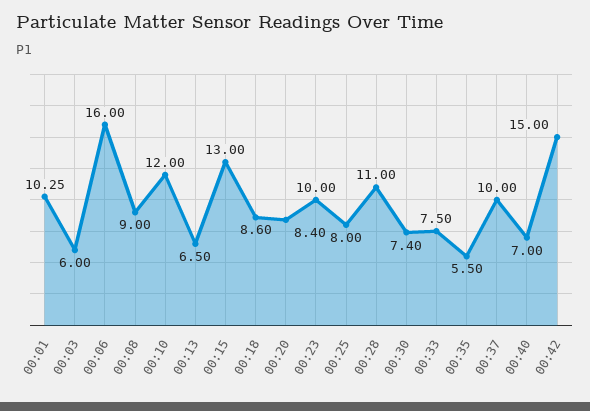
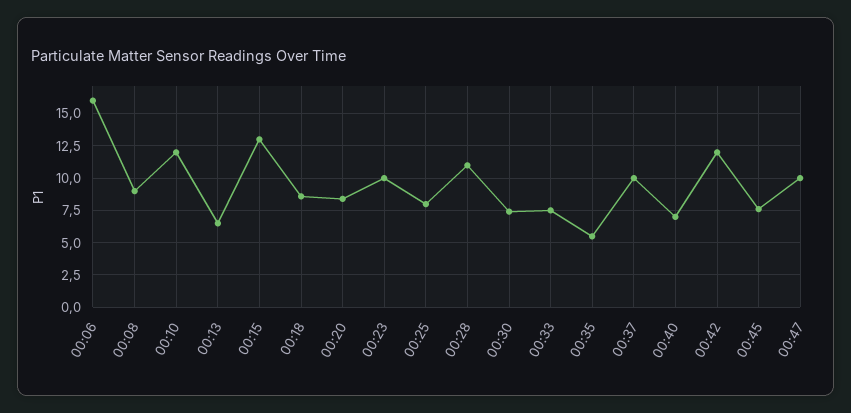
00:01: 10.25 -> none
00:03: 6 -> none
00:42: 15 -> 12
00:45: none -> 7.5
00:47: none -> 10

